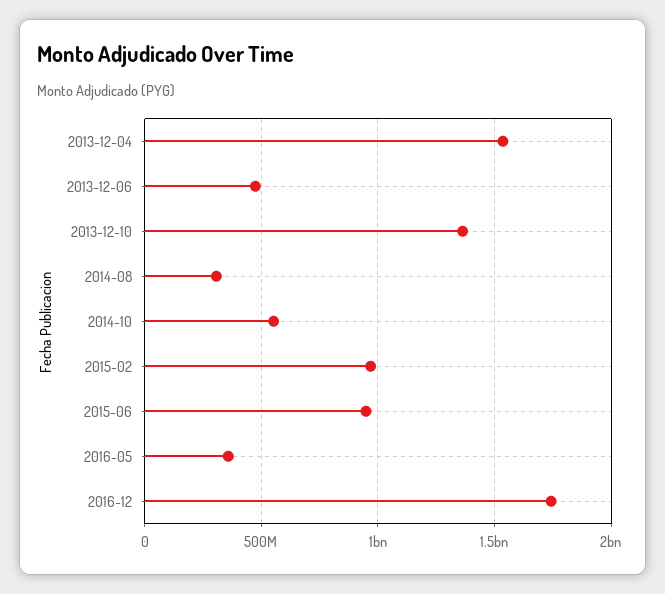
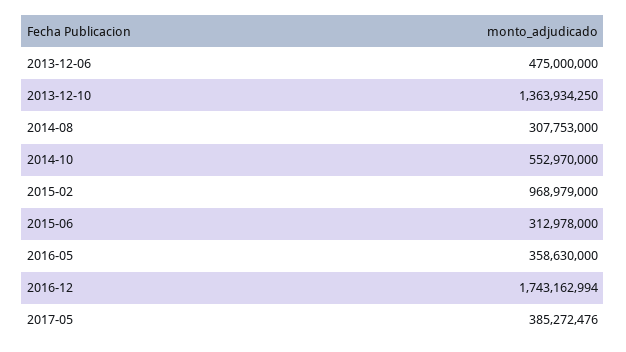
2013-12-04: 1550000000 -> none
2015-06: 950000000 -> 312978000
2017-05: none -> 385272476

